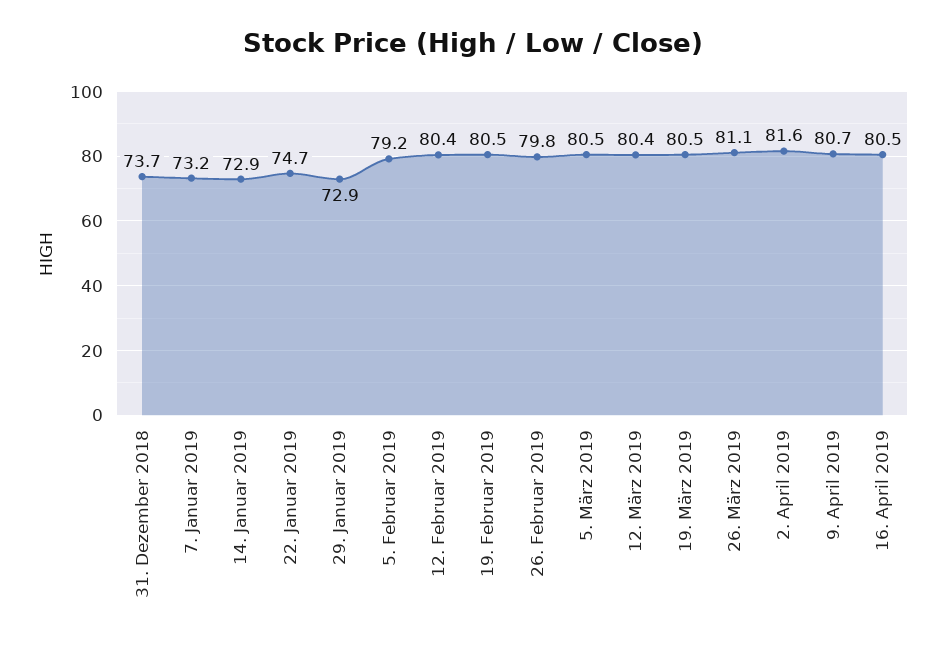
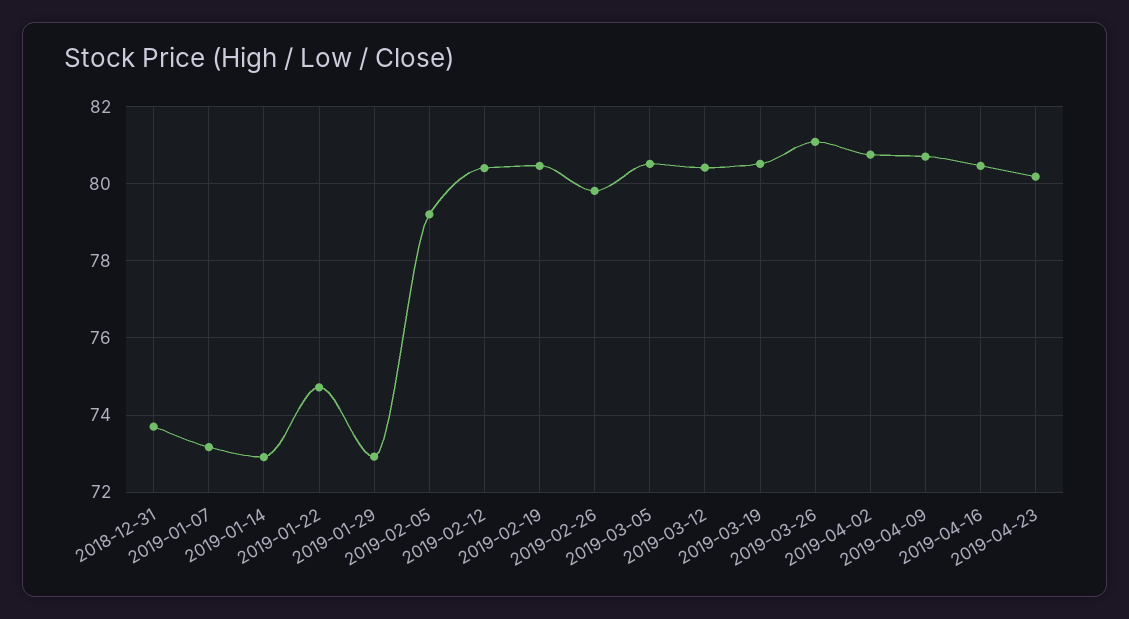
2. April 2019: 81.6 -> 80.8
2019-04-23: none -> 80.2

